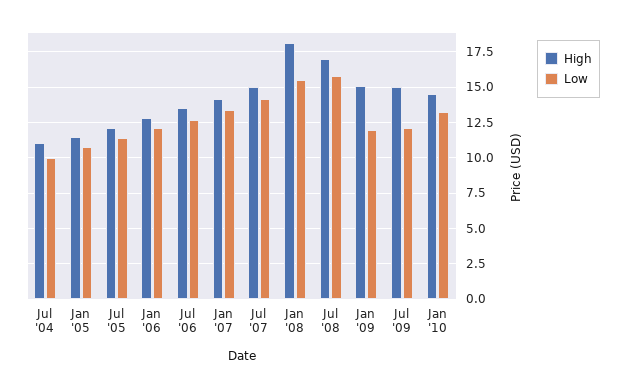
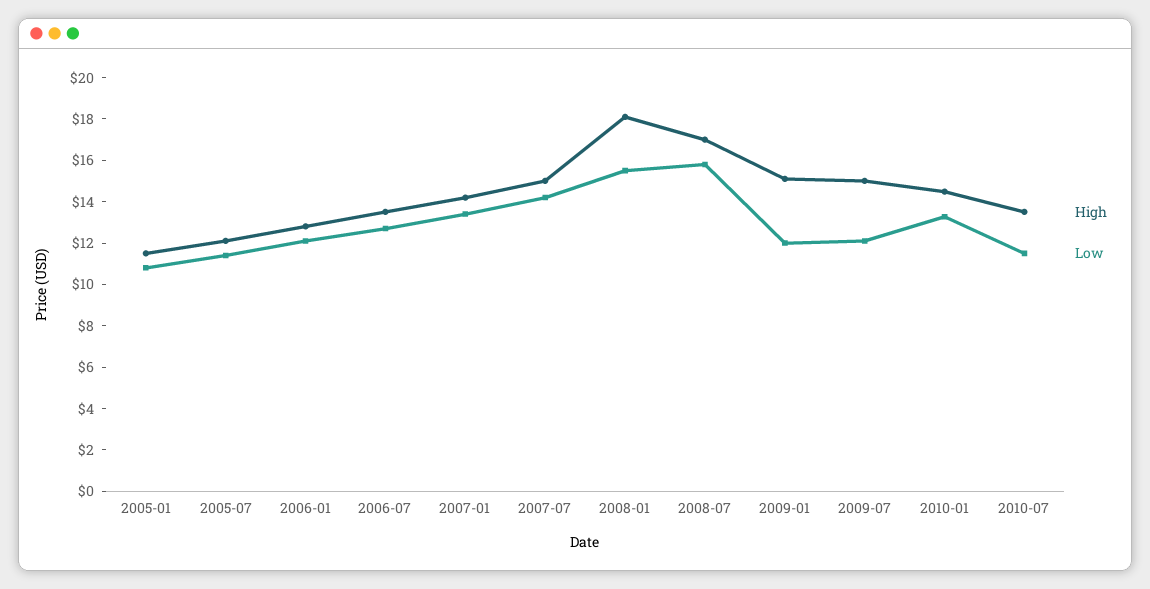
High, Jul '04: 11 -> none
Low, Jul '04: 10 -> none
High, 2010-07: none -> 13.5
Low, 2010-07: none -> 11.5

